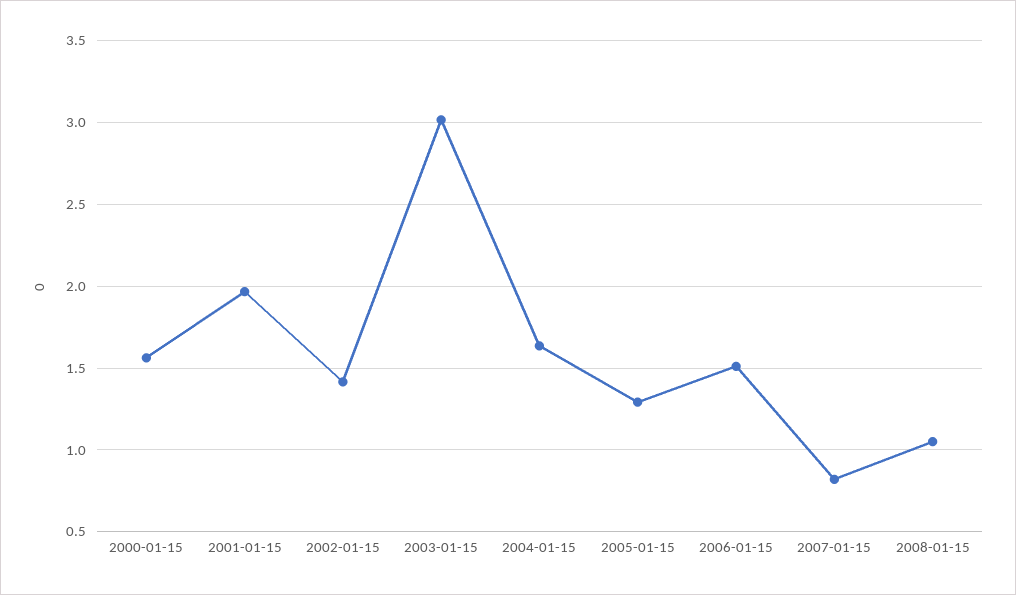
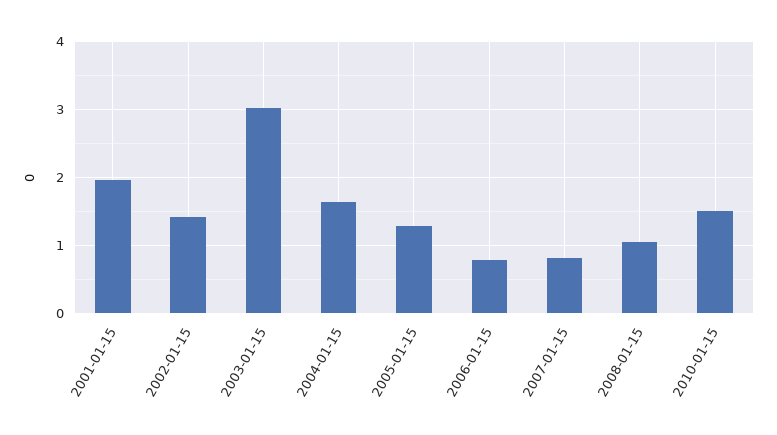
2000-01-15: 1.55 -> none
2006-01-15: 1.5 -> 0.8
2010-01-15: none -> 1.5

